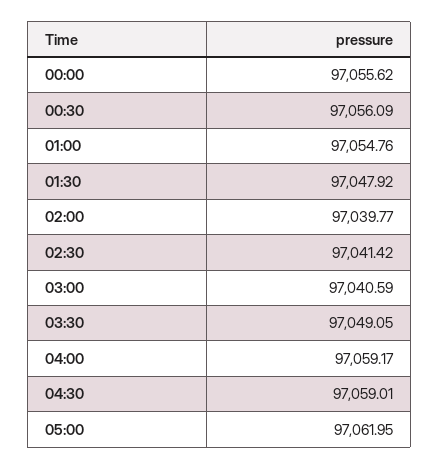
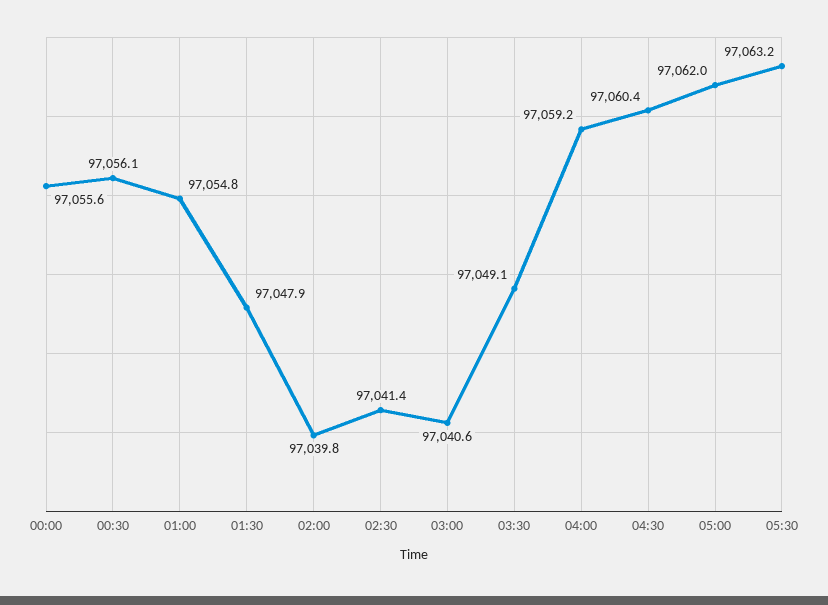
04:30: 97059.01 -> 97060.4
05:30: none -> 97063.2

